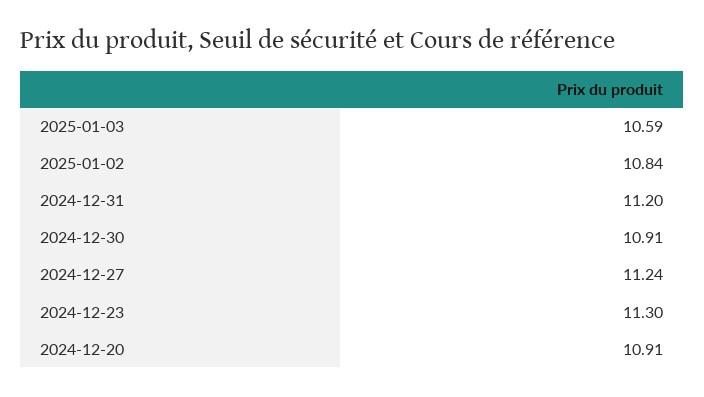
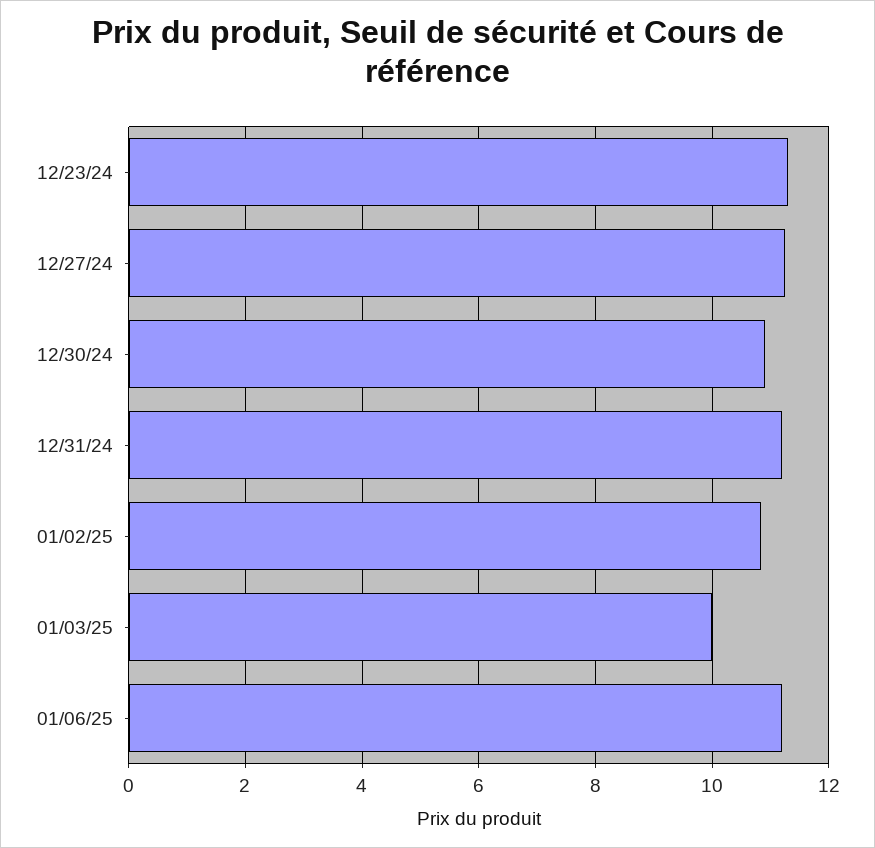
2025-01-03: 10.59 -> 10
2024-12-20: 10.91 -> none
01/06/25: none -> 11.2

